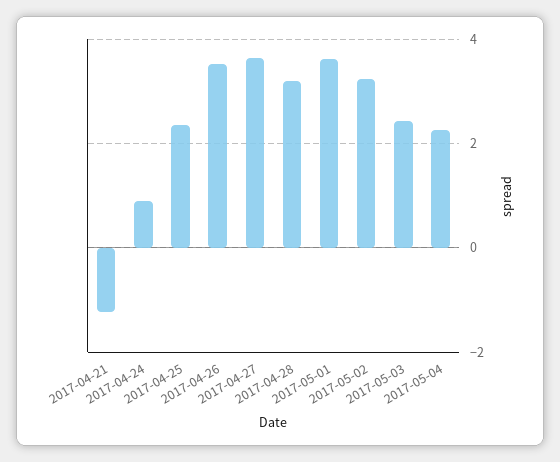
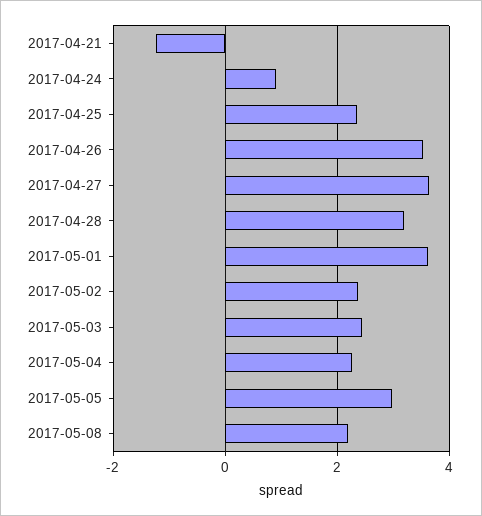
2017-05-02: 3.2 -> 2.4
2017-05-05: none -> 3
2017-05-08: none -> 2.2

